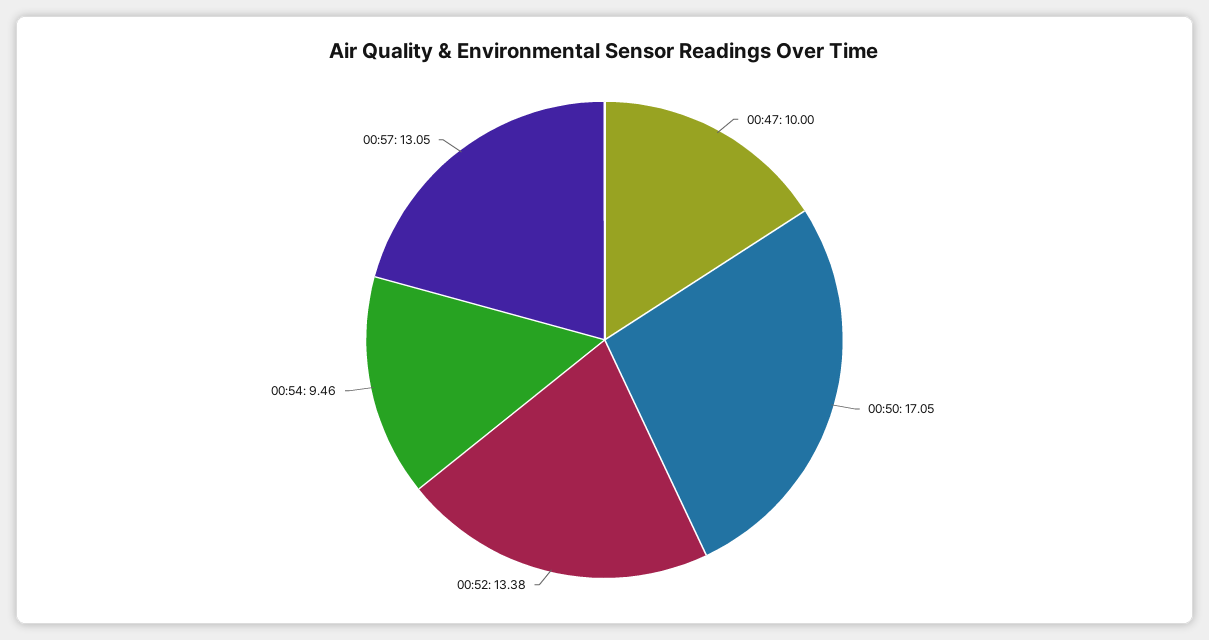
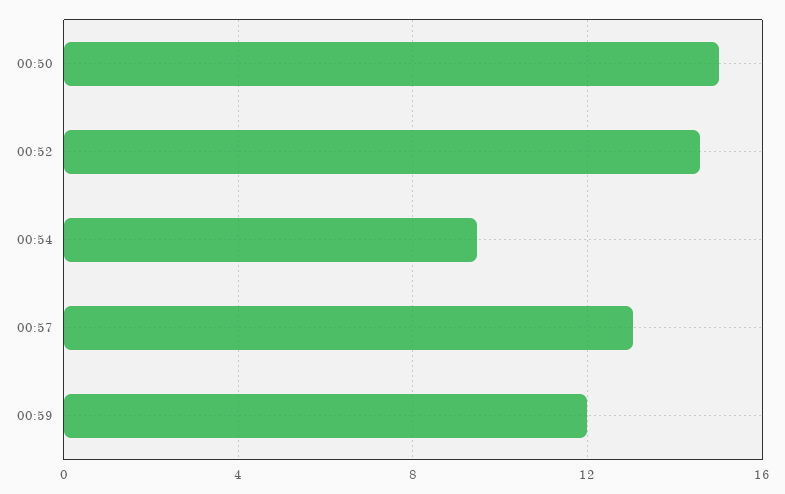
00:47: 10 -> none
00:50: 17.05 -> 15
00:52: 13.38 -> 14.5
00:59: none -> 12

